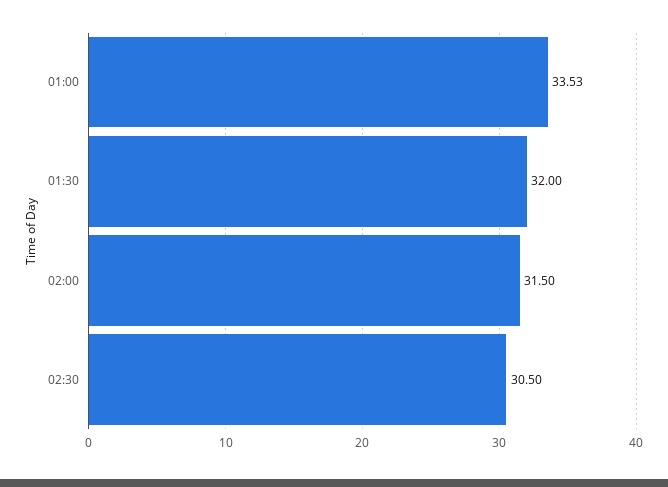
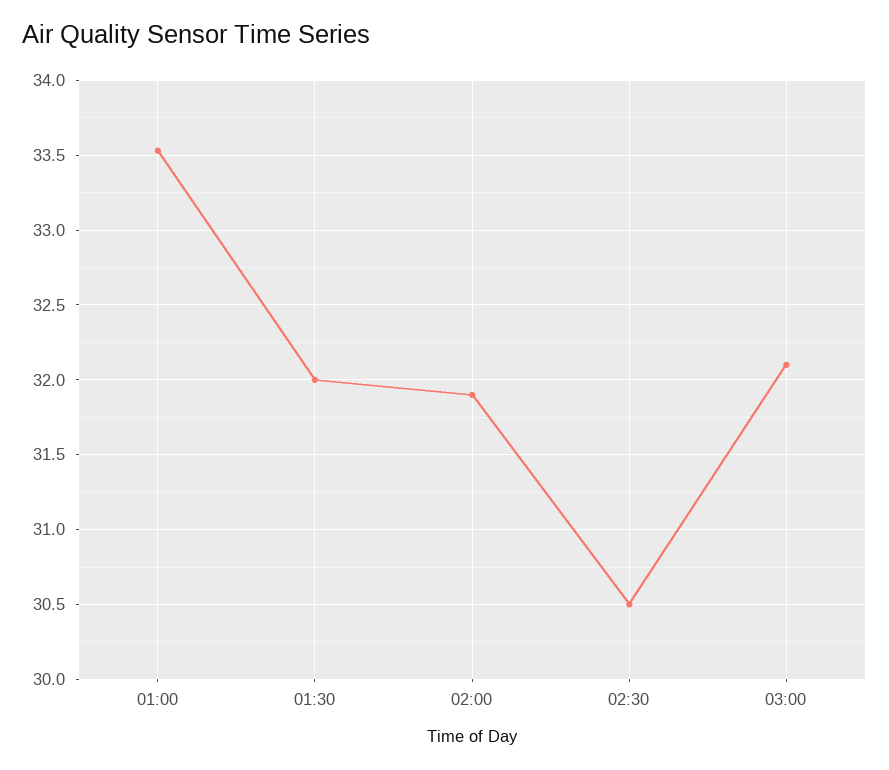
02:00: 31.5 -> 31.9
03:00: none -> 32.1

